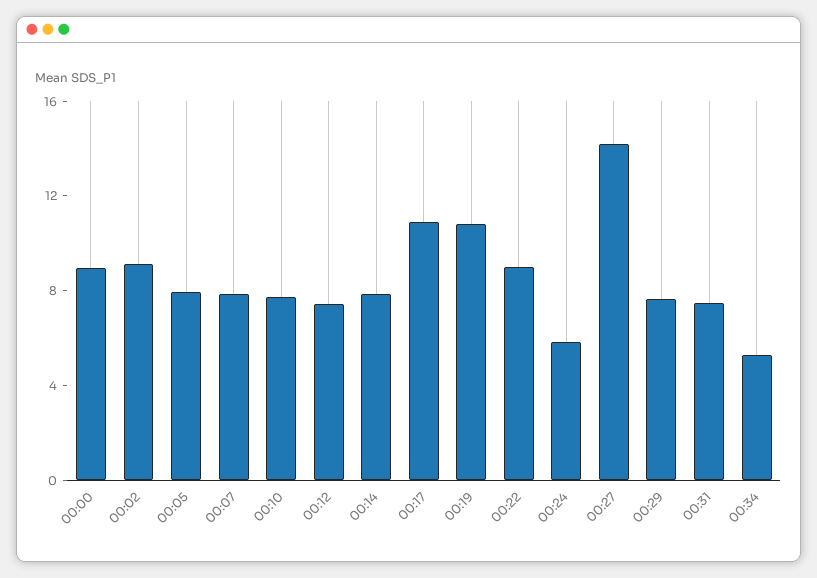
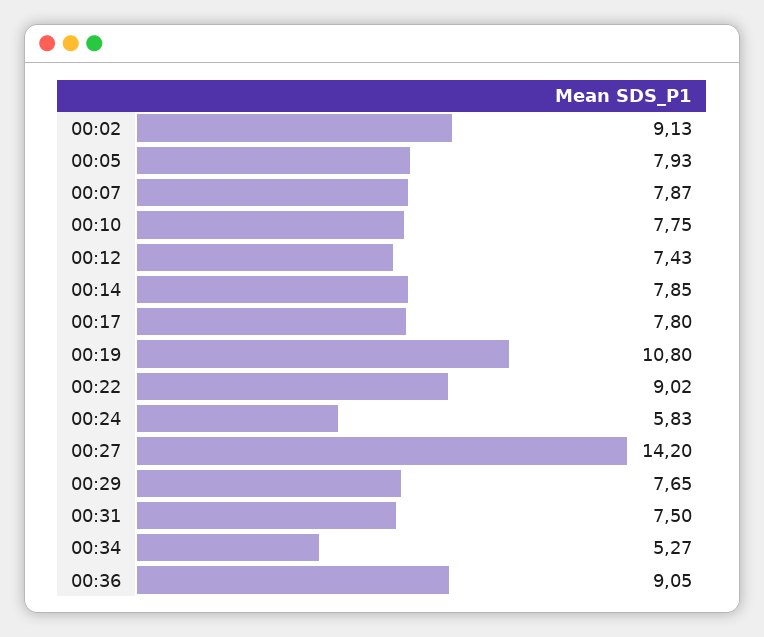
00:00: 9 -> none
00:17: 11 -> 7.8
00:36: none -> 9.05

